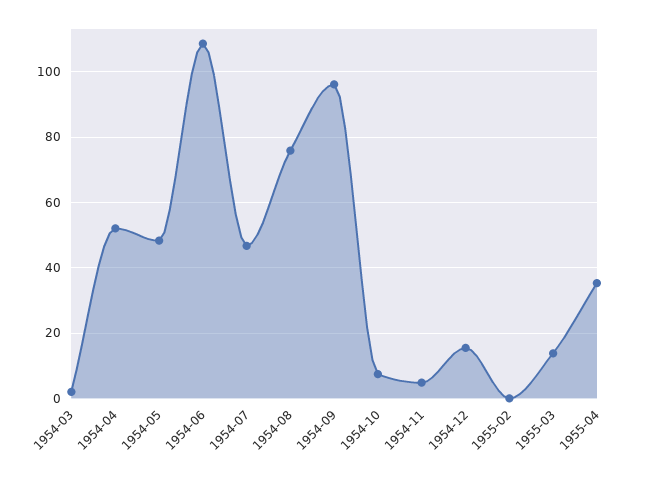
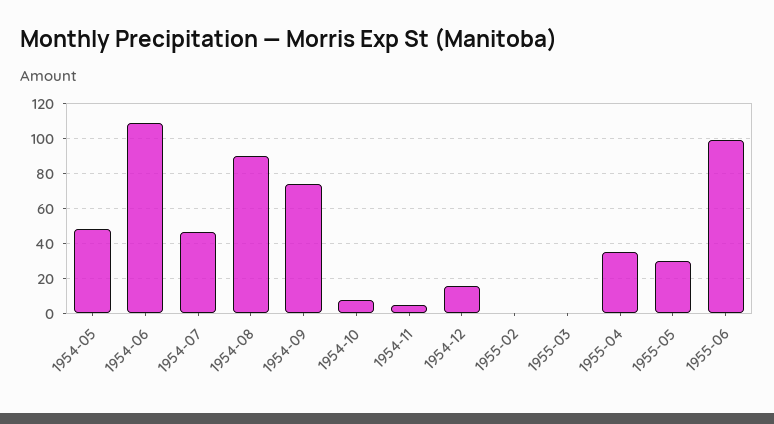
1954-03: 2 -> none
1954-04: 52 -> none
1954-08: 76 -> 90
1954-09: 96 -> 75
1955-03: 14 -> 0
1955-05: none -> 30
1955-06: none -> 100

